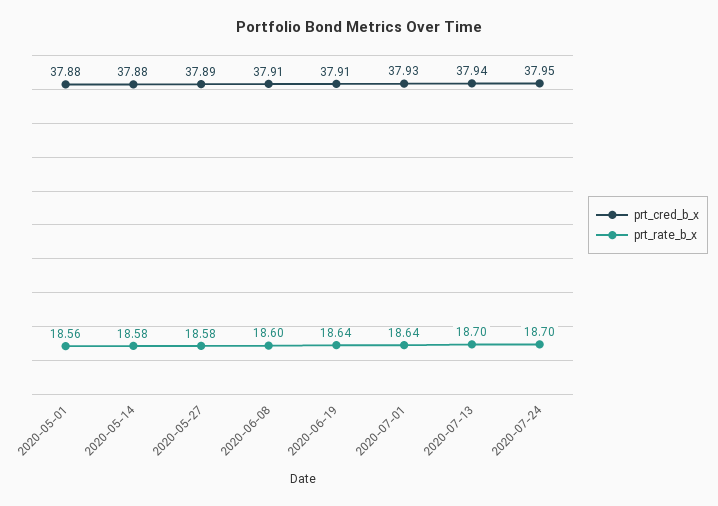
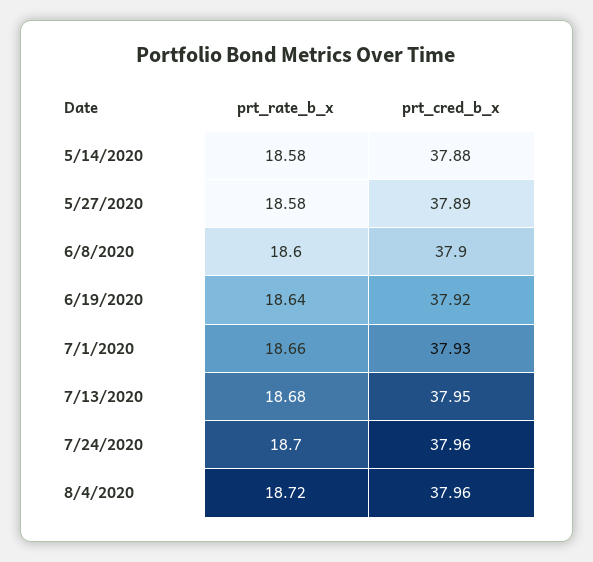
prt_cred_b_x, 2020-05-01: 37.88 -> none
prt_rate_b_x, 2020-05-01: 18.56 -> none
prt_cred_b_x, 2020-06-08: 37.91 -> 37.9
prt_cred_b_x, 2020-06-19: 37.91 -> 37.92
prt_rate_b_x, 2020-07-01: 18.64 -> 18.66
prt_cred_b_x, 2020-07-13: 37.94 -> 37.95
prt_rate_b_x, 2020-07-13: 18.7 -> 18.68
prt_cred_b_x, 2020-07-24: 37.95 -> 37.96
prt_rate_b_x, 8/4/2020: none -> 18.72
prt_cred_b_x, 8/4/2020: none -> 37.96

